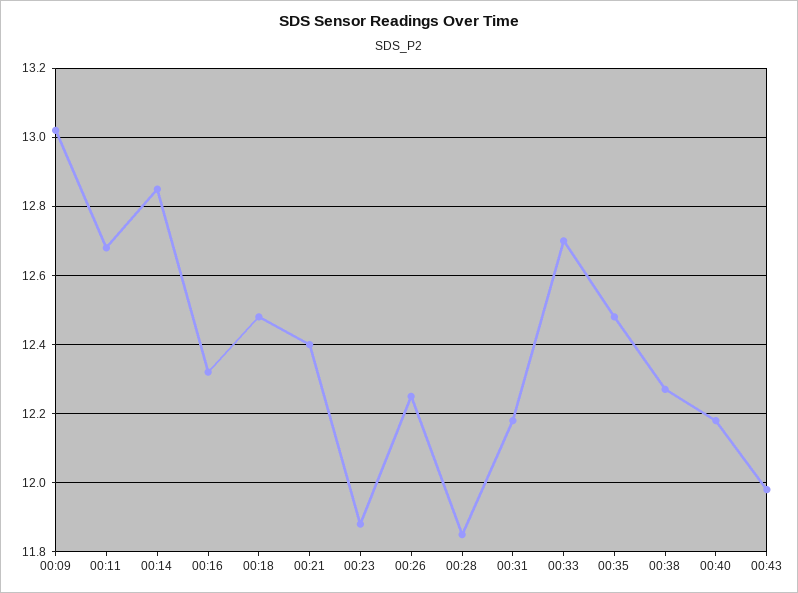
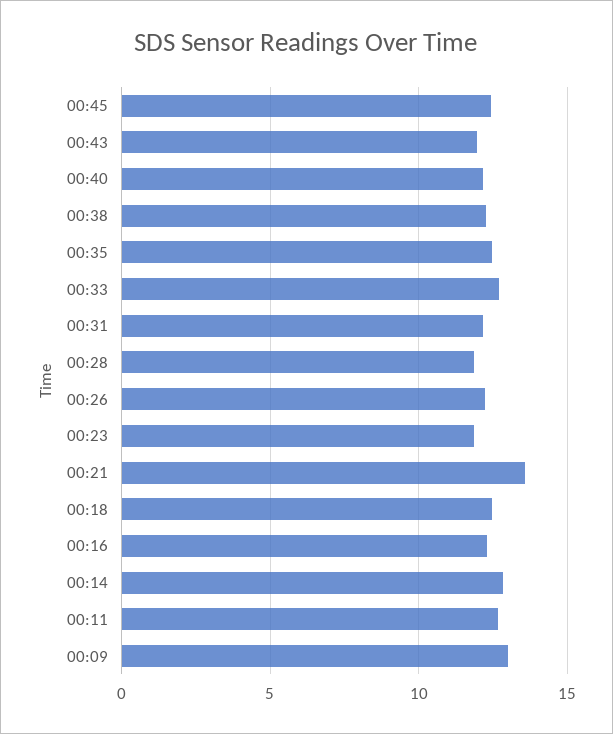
00:21: 12.4 -> 13.5
00:45: none -> 12.5

